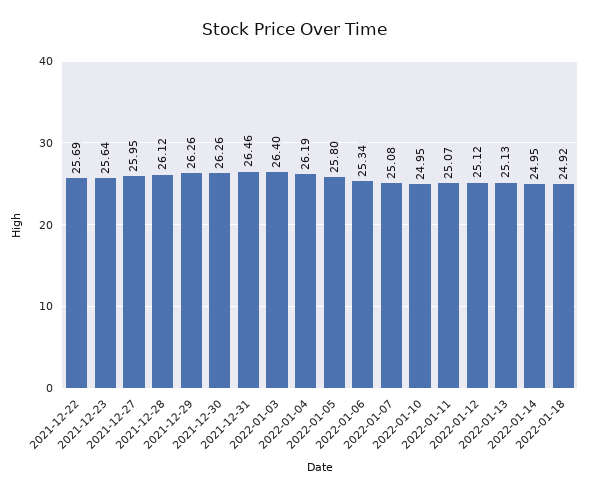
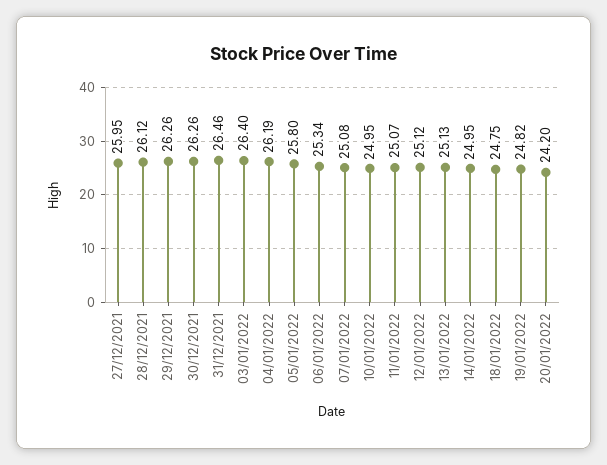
2021-12-22: 25.69 -> none
2021-12-23: 25.64 -> none
2022-01-18: 24.92 -> 24.75
19/01/2022: none -> 24.82
20/01/2022: none -> 24.2

